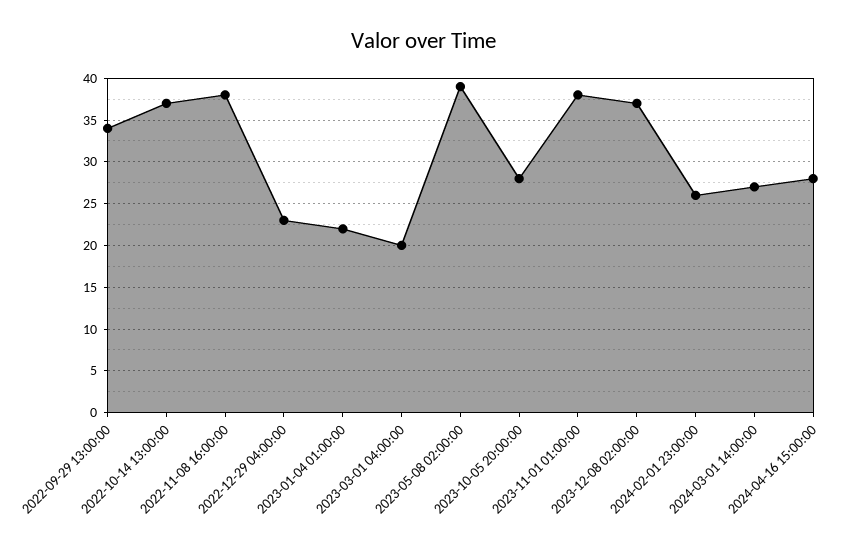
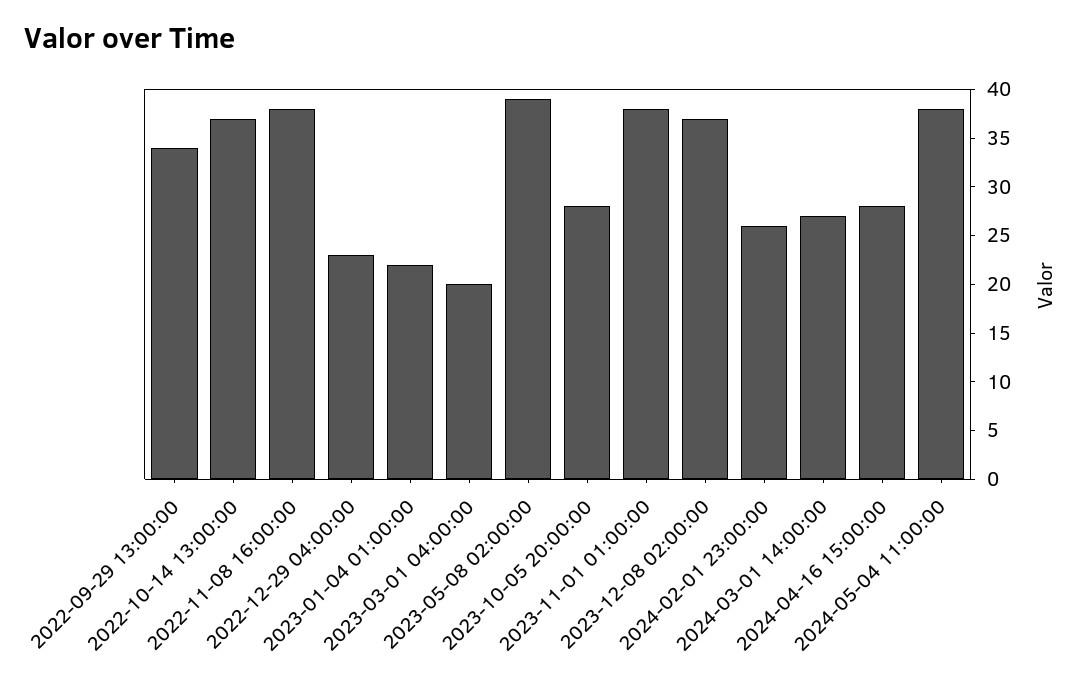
2024-05-04 11:00:00: none -> 38

